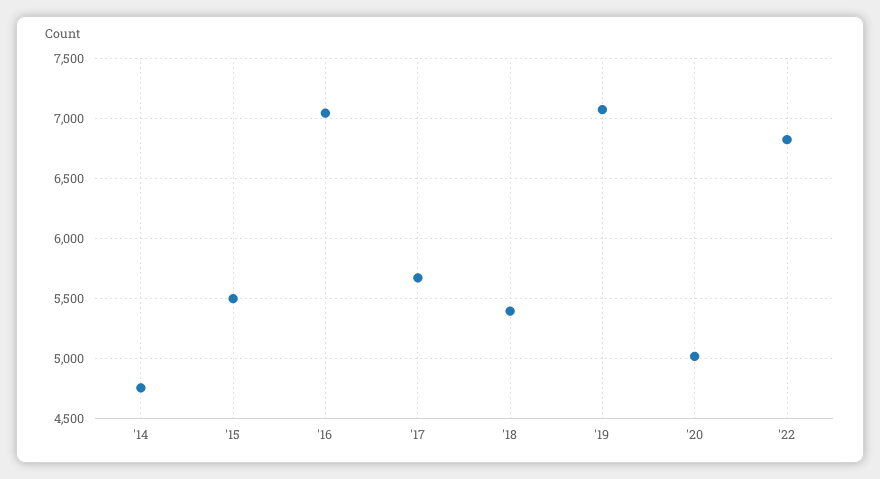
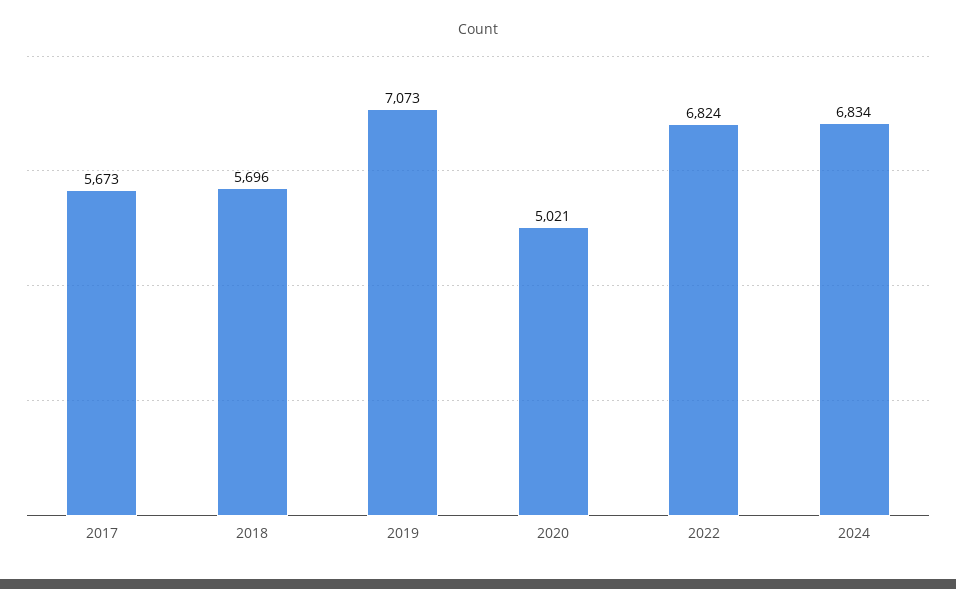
'14: 4750 -> none
'15: 5500 -> none
'16: 7050 -> none
'18: 5400 -> 5696
2024: none -> 6834

